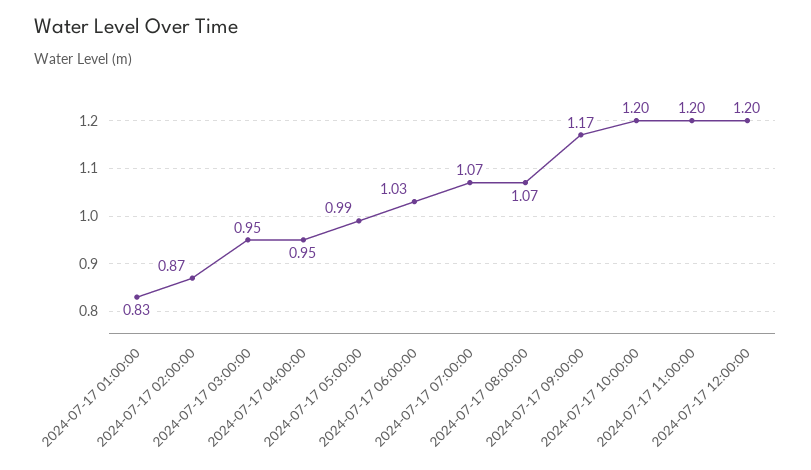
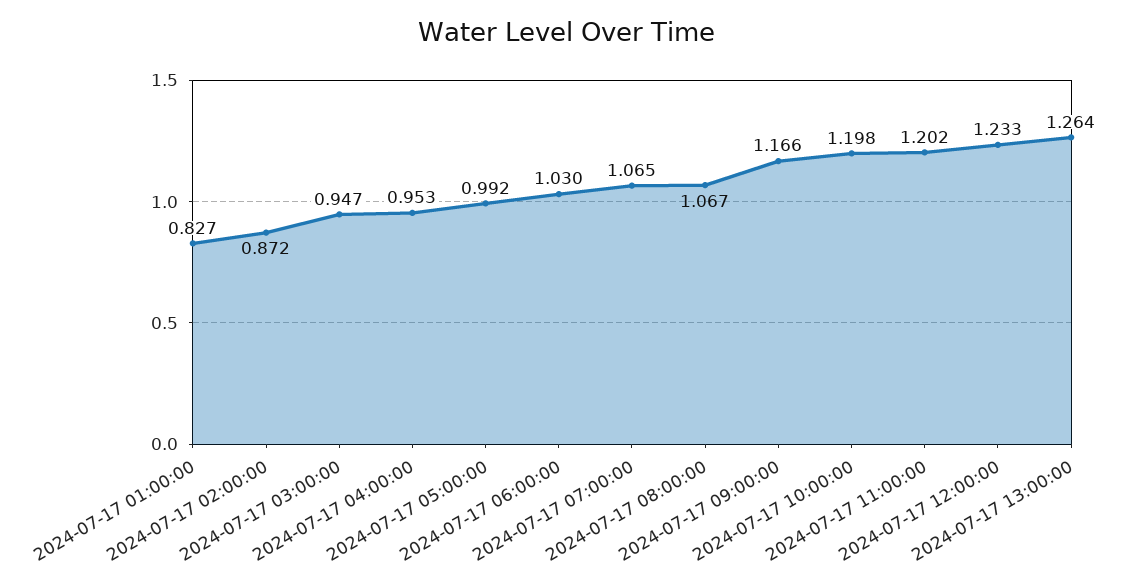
2024-07-17 12:00:00: 1.2 -> 1.233
2024-07-17 13:00:00: none -> 1.264

